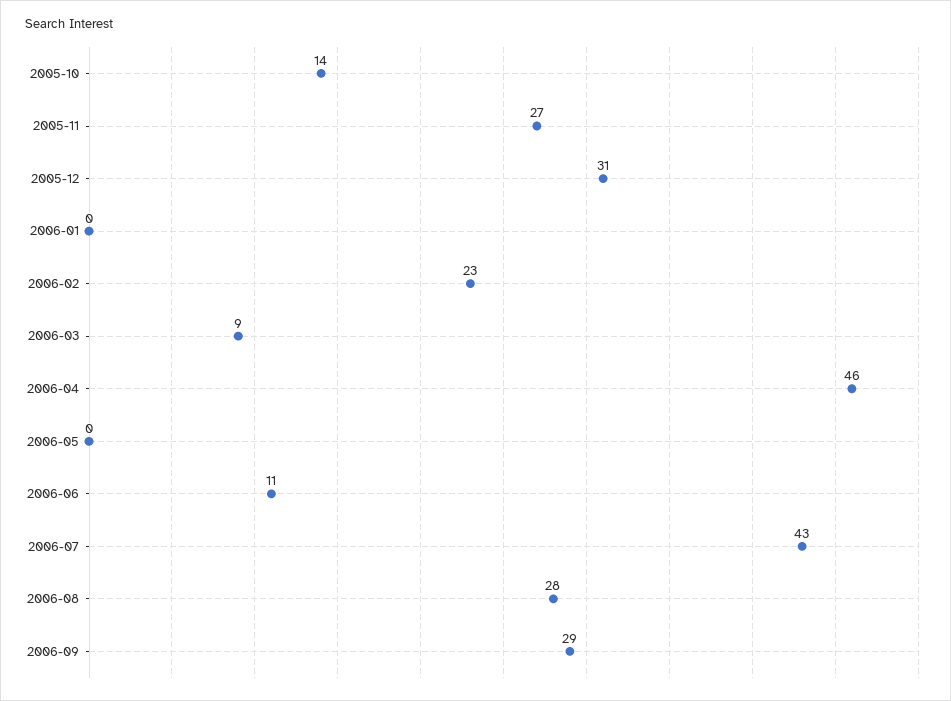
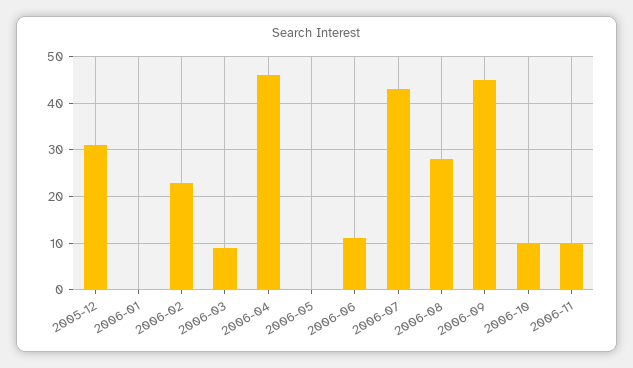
2005-10: 14 -> none
2005-11: 27 -> none
2006-09: 29 -> 45
2006-10: none -> 10
2006-11: none -> 10

